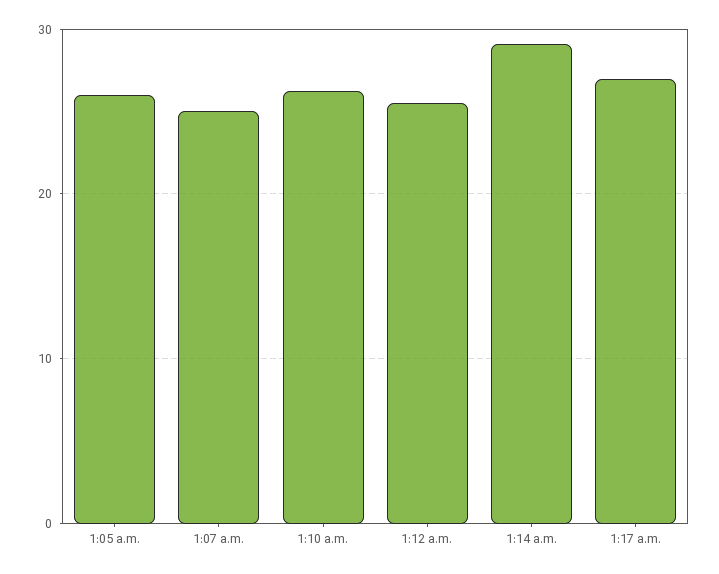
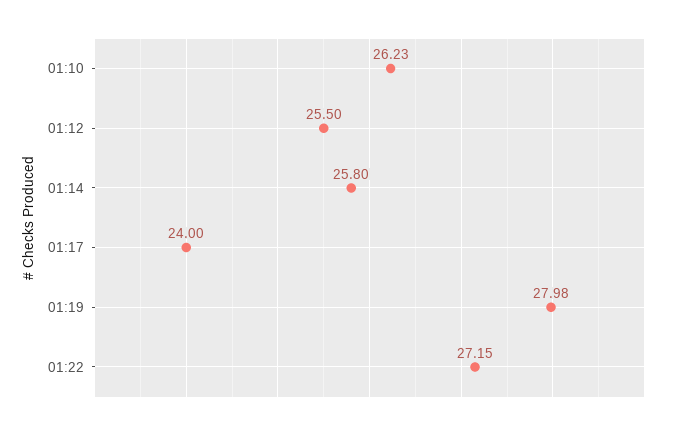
1:05 a.m.: 26 -> none
1:07 a.m.: 25 -> none
1:14 a.m.: 29 -> 25.8
1:17 a.m.: 27 -> 24
01:19: none -> 27.98
01:22: none -> 27.15

